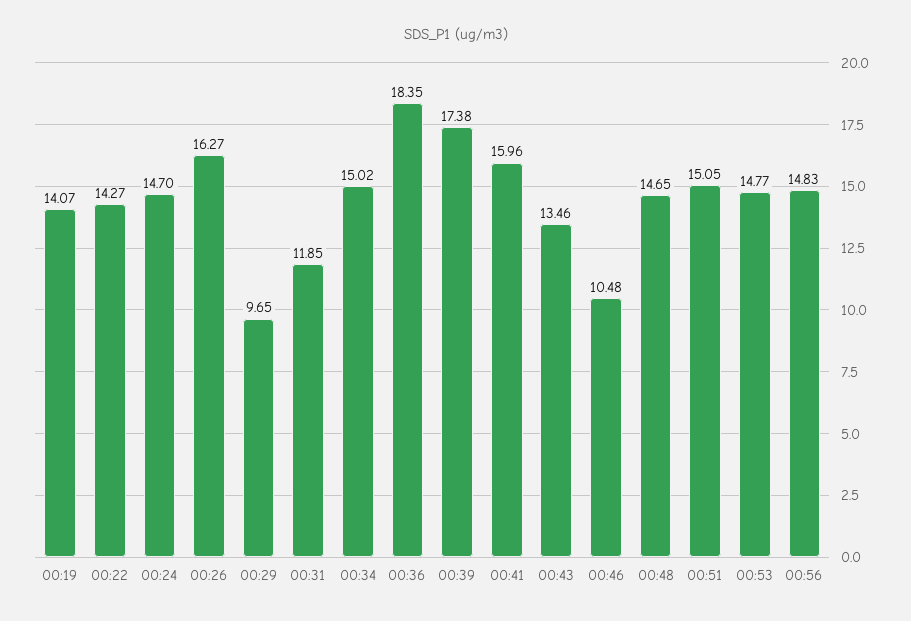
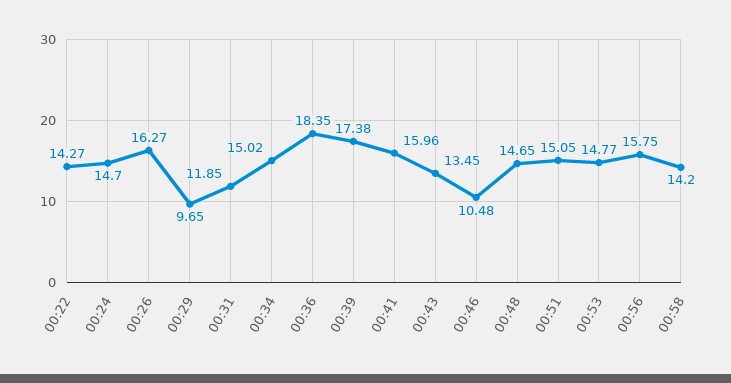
00:19: 14.07 -> none
00:43: 13.46 -> 13.45
00:56: 14.83 -> 15.75
00:58: none -> 14.2

